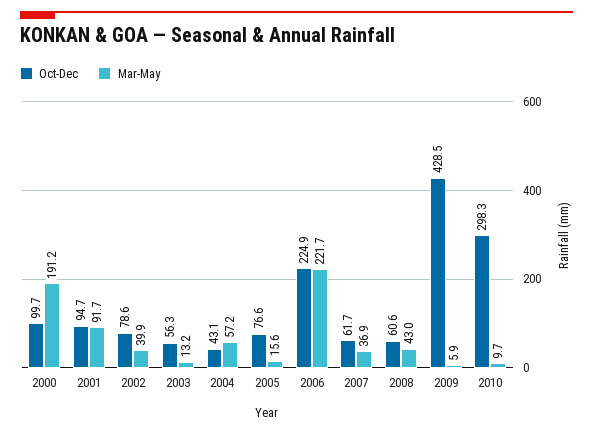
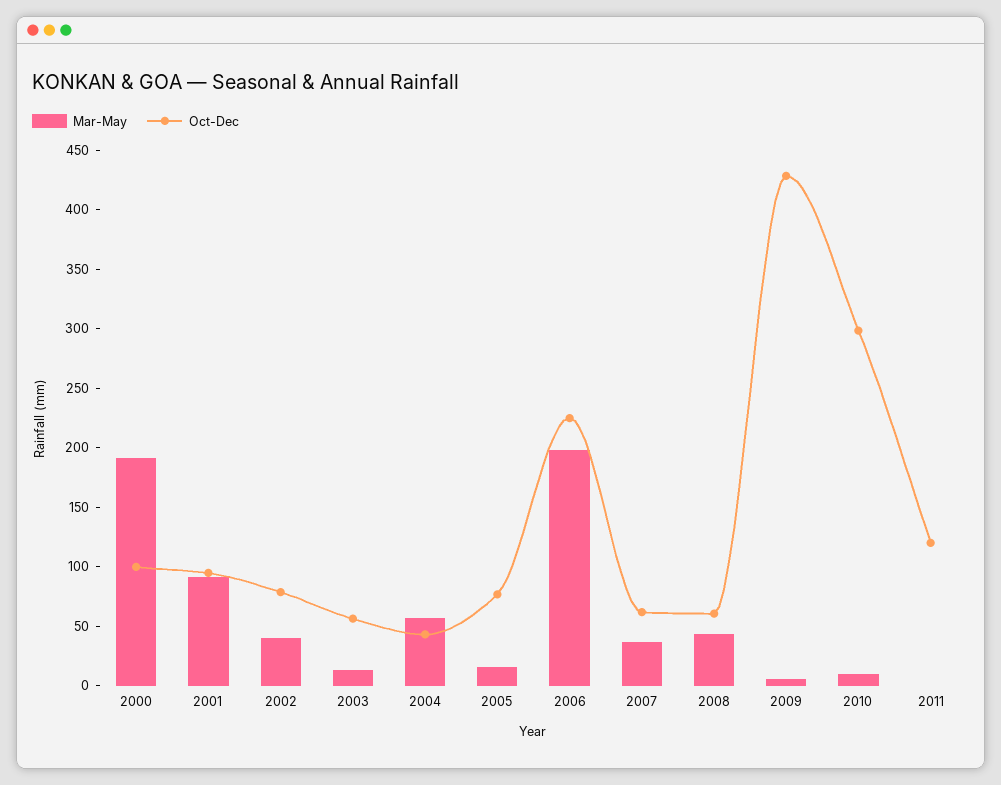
Mar-May, 2006: 221.7 -> 200
Mar-May, 2011: none -> 0
Oct-Dec, 2011: none -> 120

